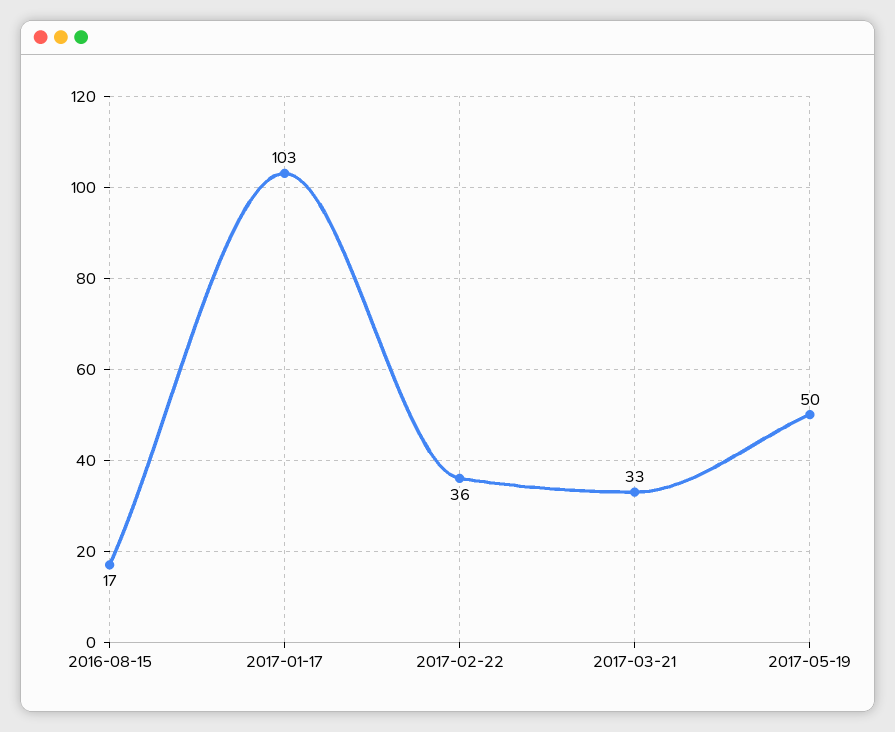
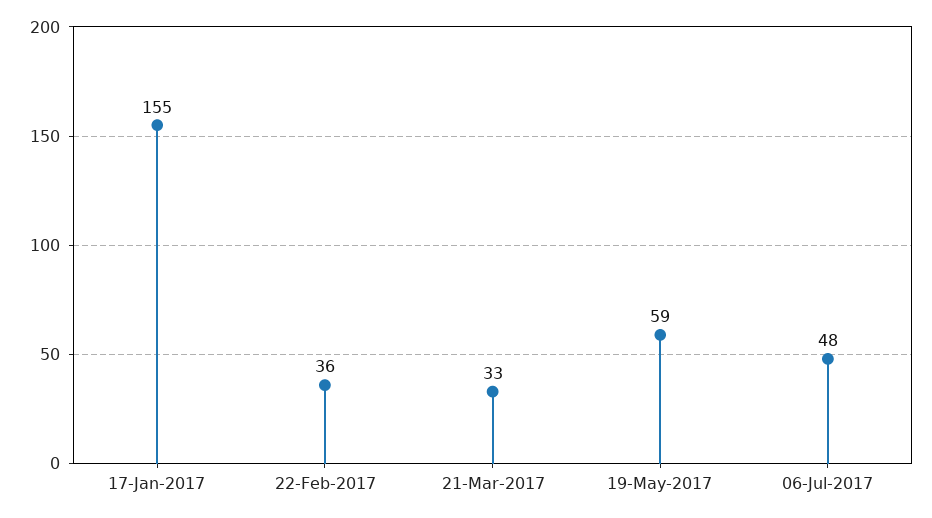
2016-08-15: 17 -> none
2017-01-17: 103 -> 155
2017-05-19: 50 -> 59
06-Jul-2017: none -> 48

